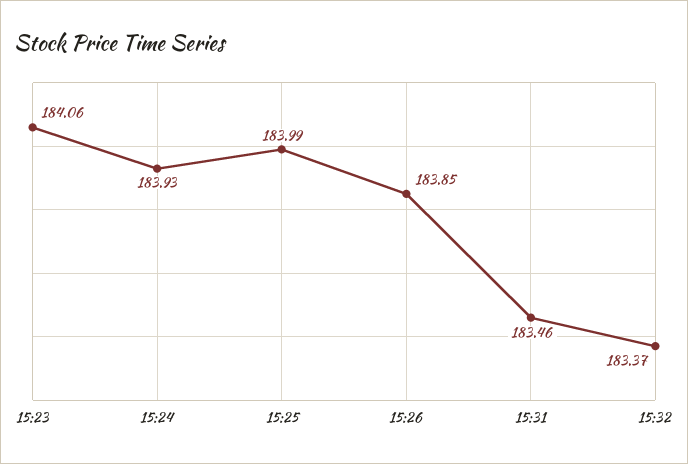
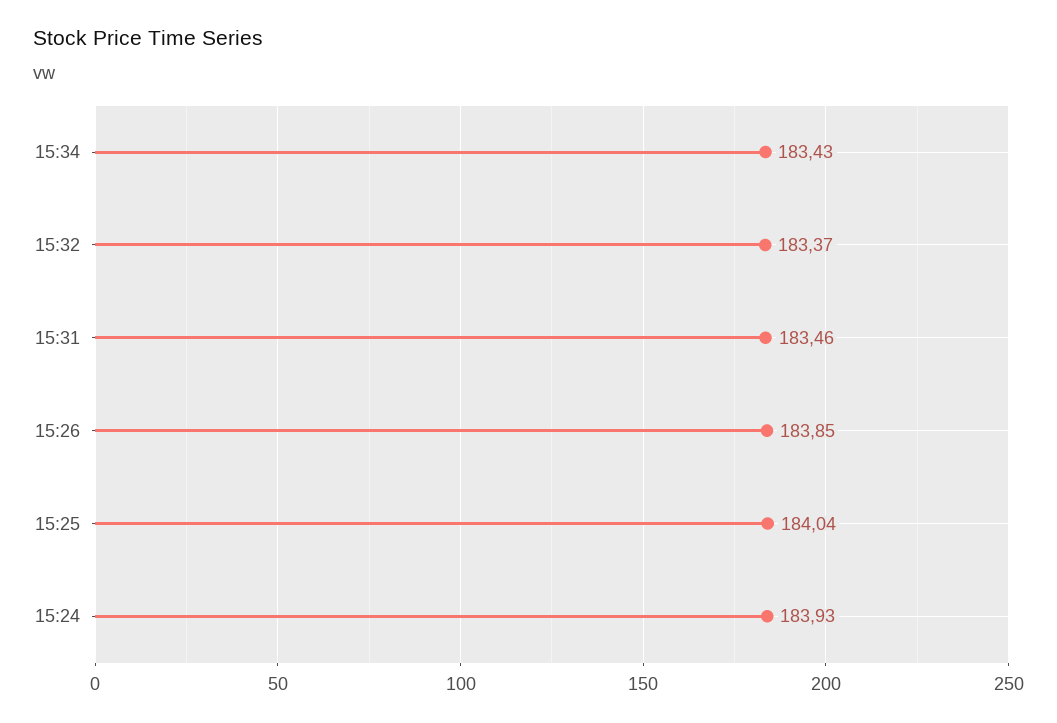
15:23: 184.06 -> none
15:25: 183.99 -> 184.04
15:34: none -> 183.43

